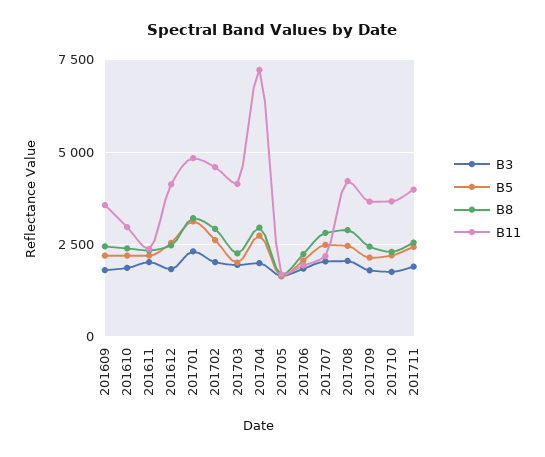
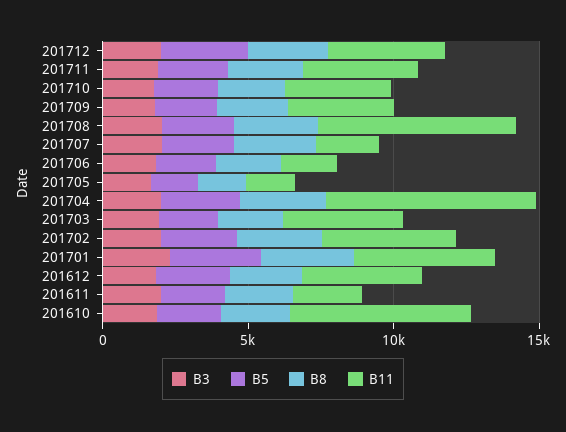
B3, 201609: 1750 -> none
B5, 201609: 2250 -> none
B8, 201609: 2500 -> none
B11, 201609: 3500 -> none
B11, 201610: 3000 -> 6000
B11, 201708: 4250 -> 7000
B3, 201712: none -> 2000
B5, 201712: none -> 3000
B8, 201712: none -> 3000
B11, 201712: none -> 4000

